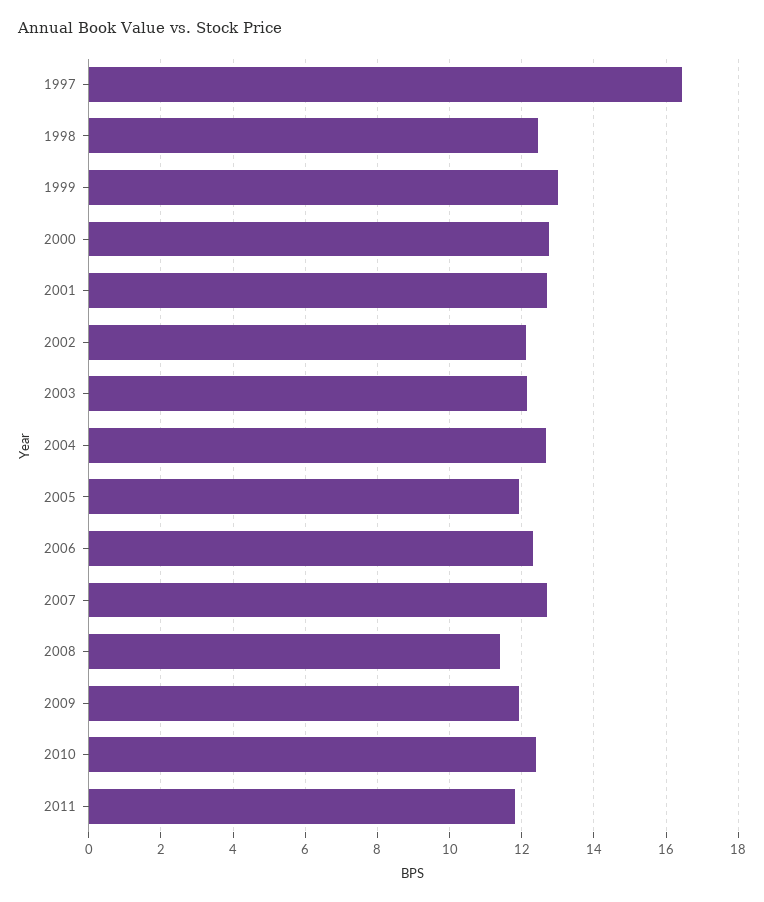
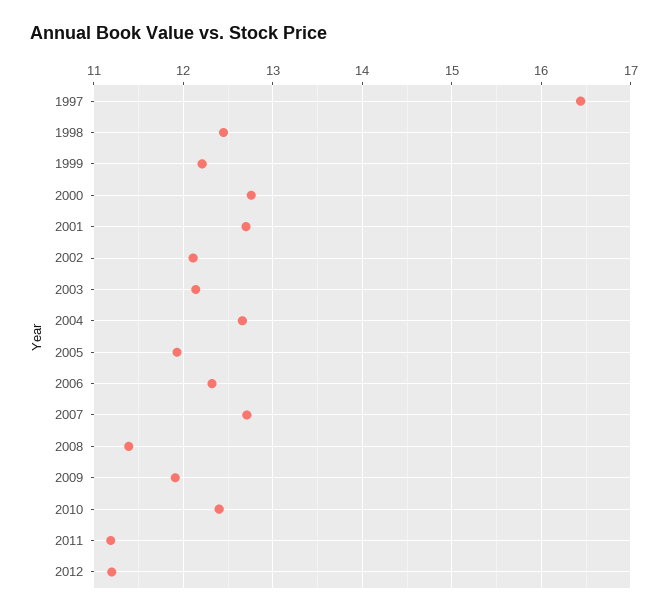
1999: 13 -> 12.2
2011: 11.8 -> 11.2
2012: none -> 11.2

